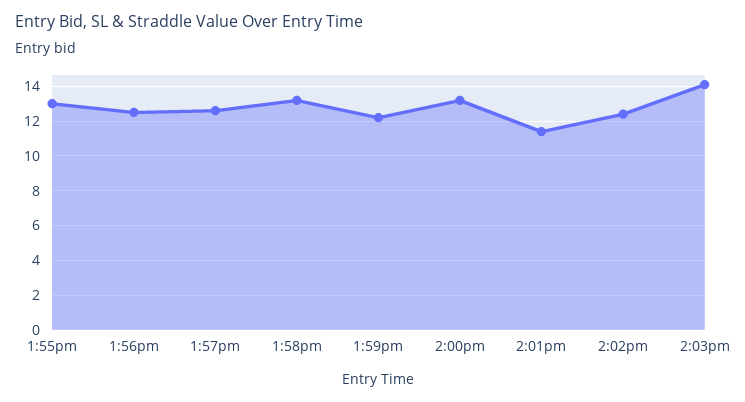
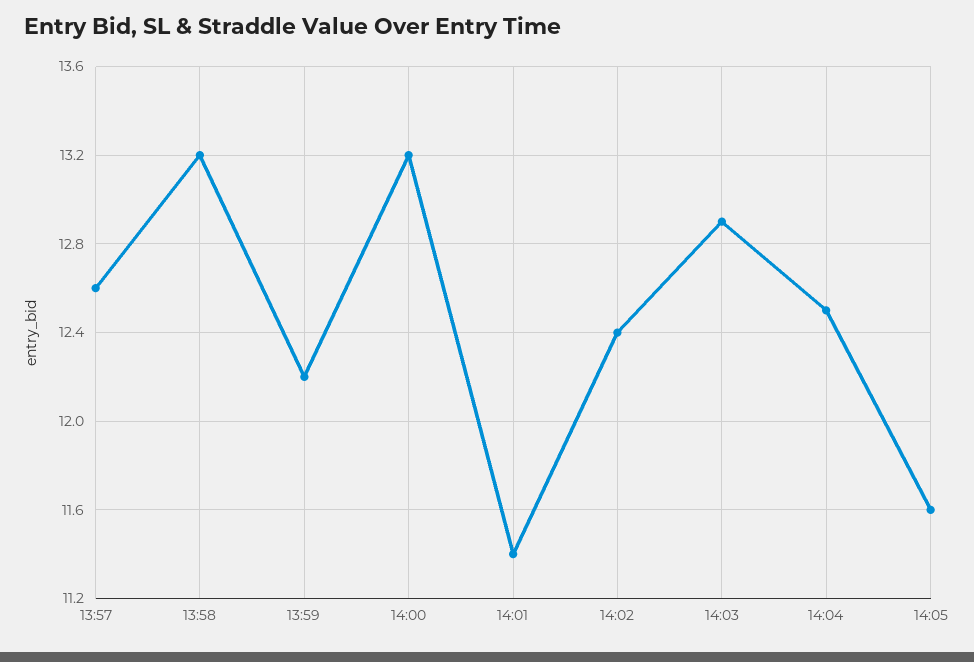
1:55pm: 13 -> none
1:56pm: 12.5 -> none
2:03pm: 14 -> 12.9
14:04: none -> 12.5
14:05: none -> 11.6

